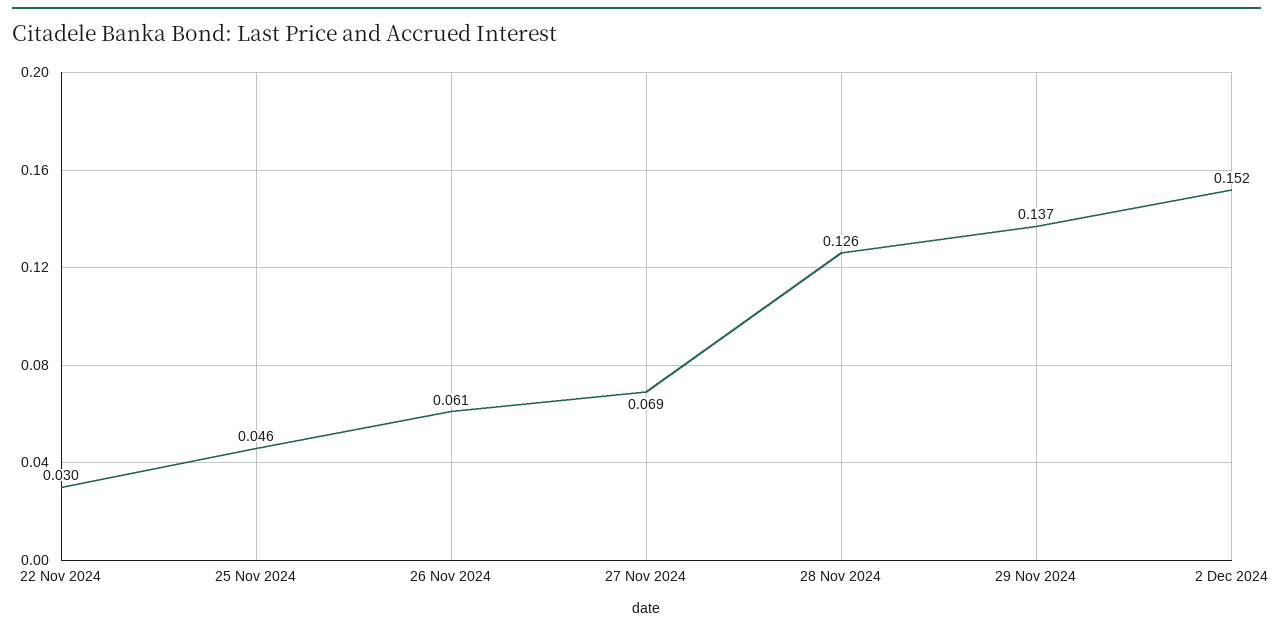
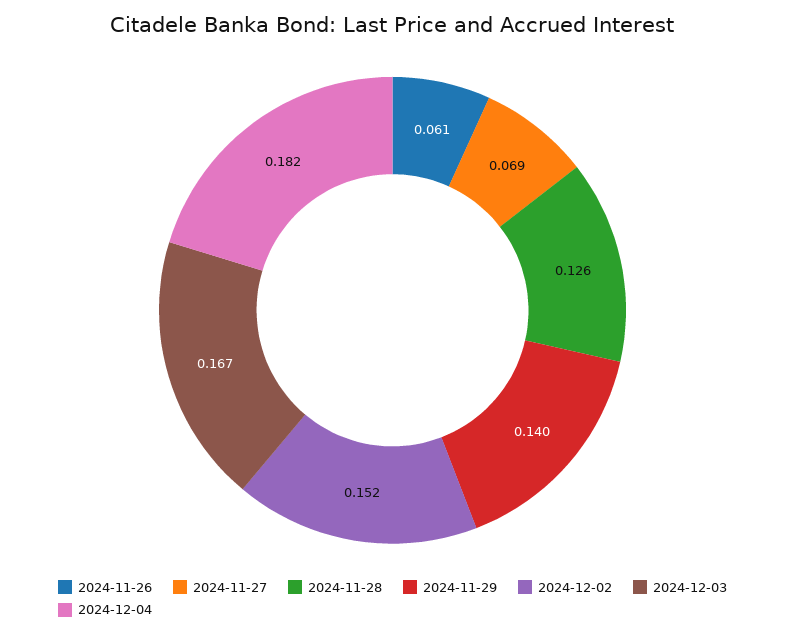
22 Nov 2024: 0.03 -> none
25 Nov 2024: 0.046 -> none
29 Nov 2024: 0.137 -> 0.14
2024-12-03: none -> 0.167
2024-12-04: none -> 0.182

